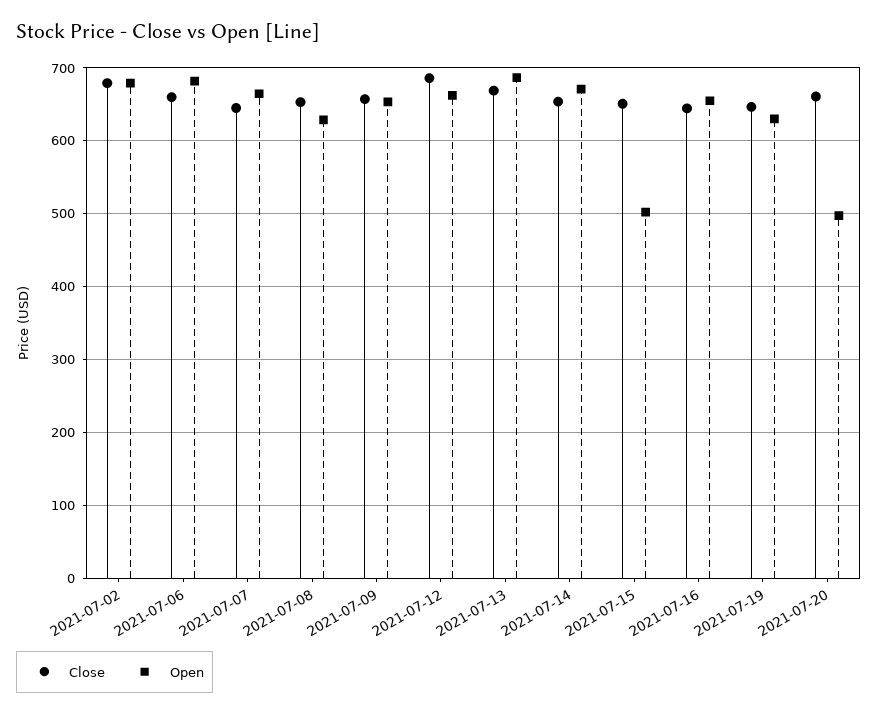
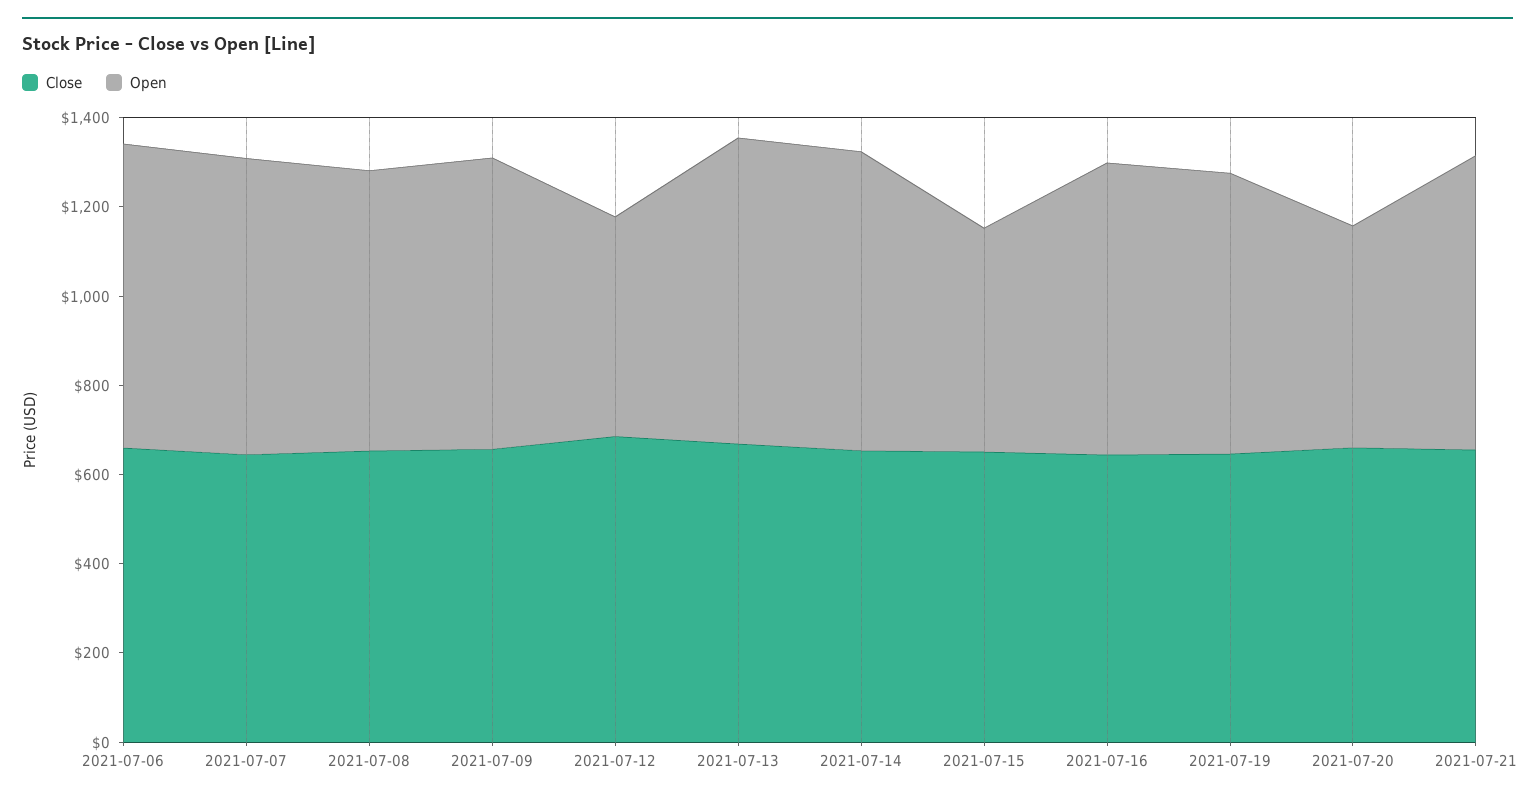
Close, 2021-07-02: 680 -> none
Open, 2021-07-02: 680 -> none
Open, 2021-07-12: 660 -> 500
Close, 2021-07-21: none -> 650
Open, 2021-07-21: none -> 650

